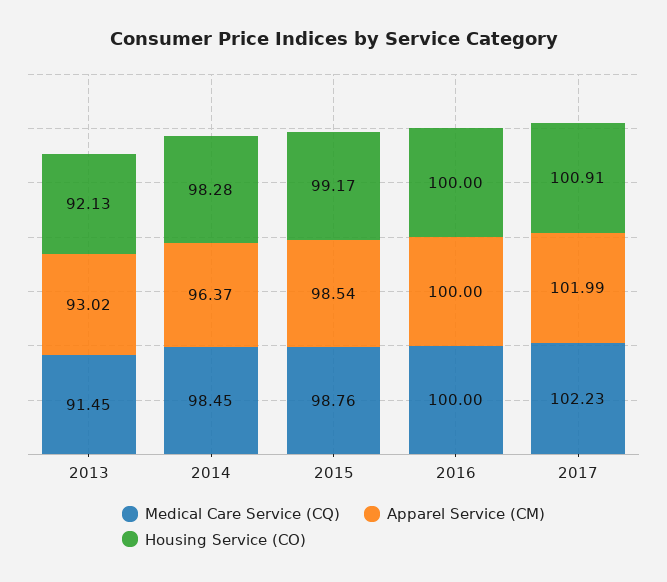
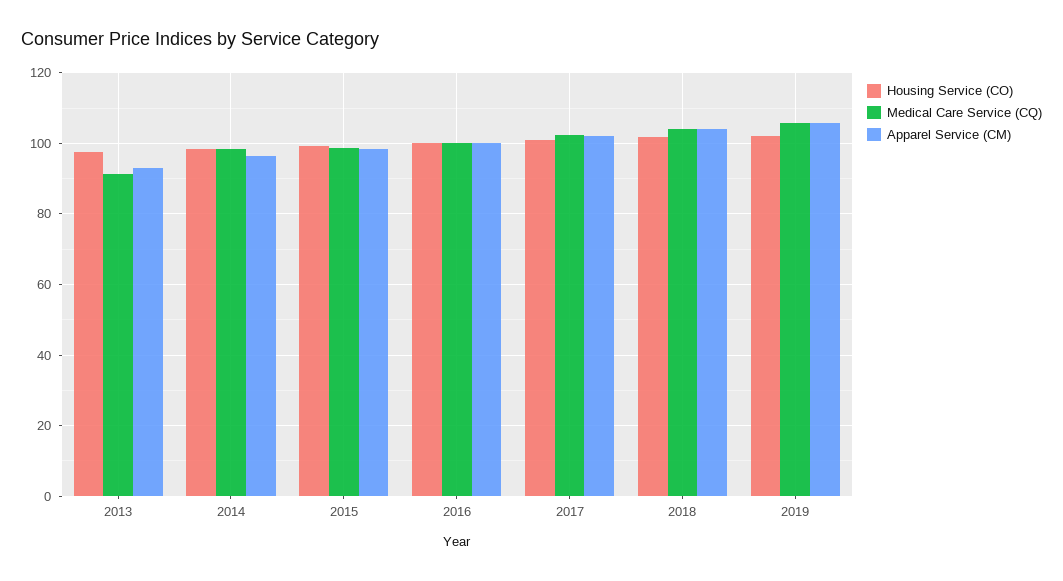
Housing Service (CO), 2013: 92.13 -> 98
Housing Service (CO), 2018: none -> 102
Medical Care Service (CQ), 2018: none -> 104
Apparel Service (CM), 2018: none -> 104
Housing Service (CO), 2019: none -> 102
Medical Care Service (CQ), 2019: none -> 106
Apparel Service (CM), 2019: none -> 106

